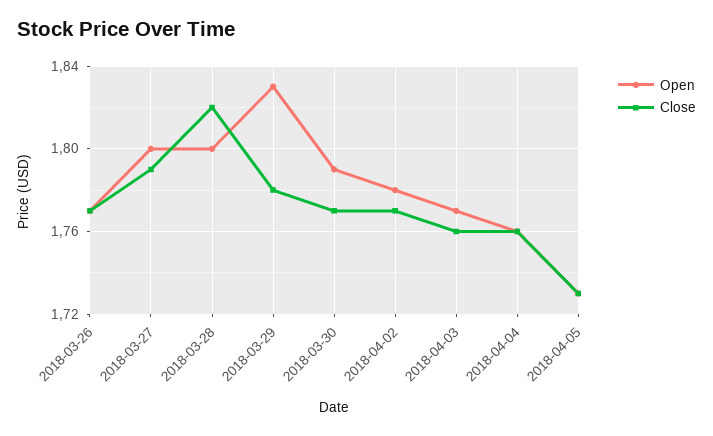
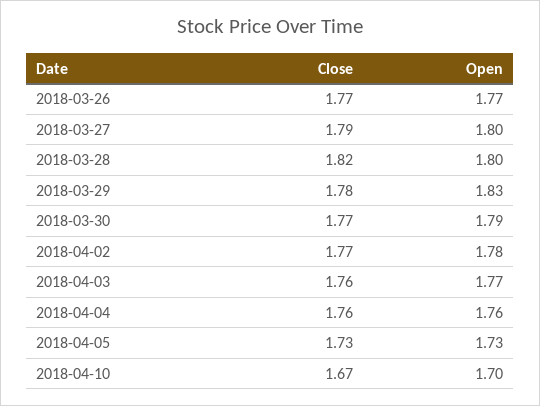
Close, 2018-04-10: none -> 1.67
Open, 2018-04-10: none -> 1.7

